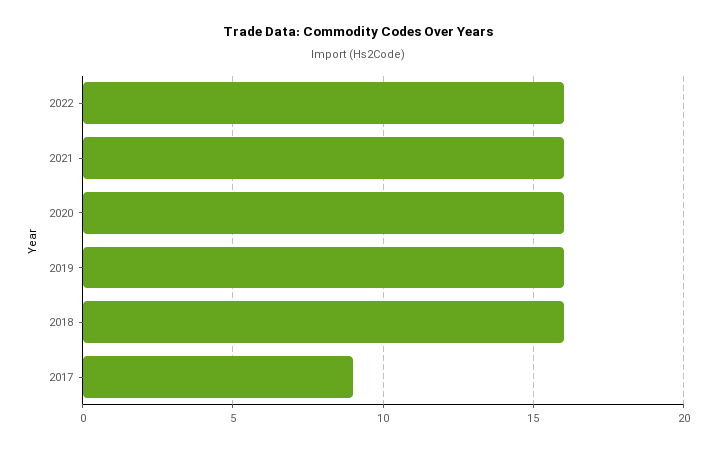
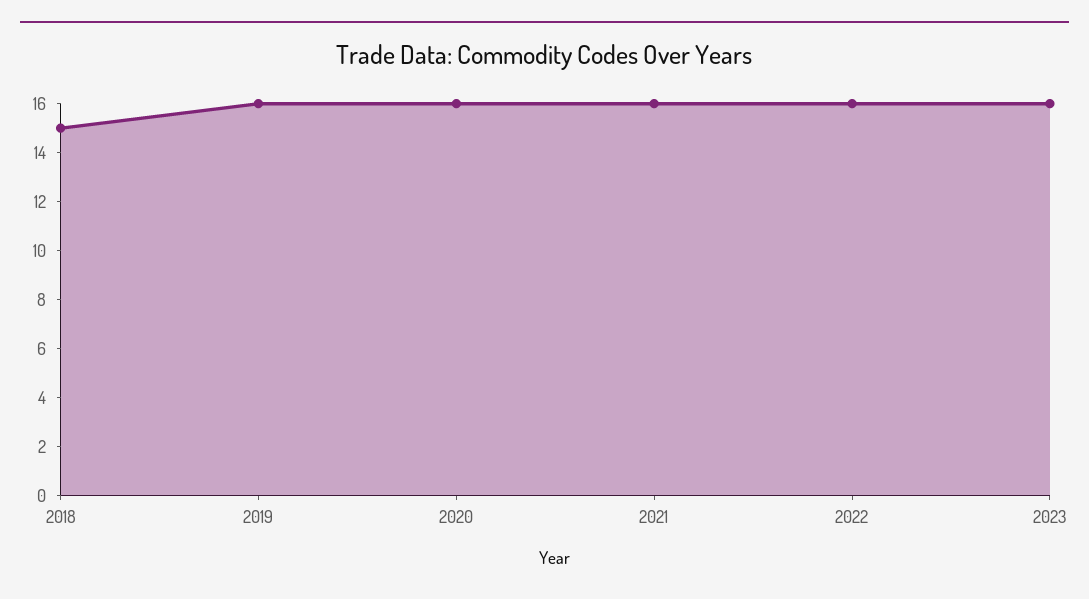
2018: 16 -> 15
2017: 9 -> none
2023: none -> 16

